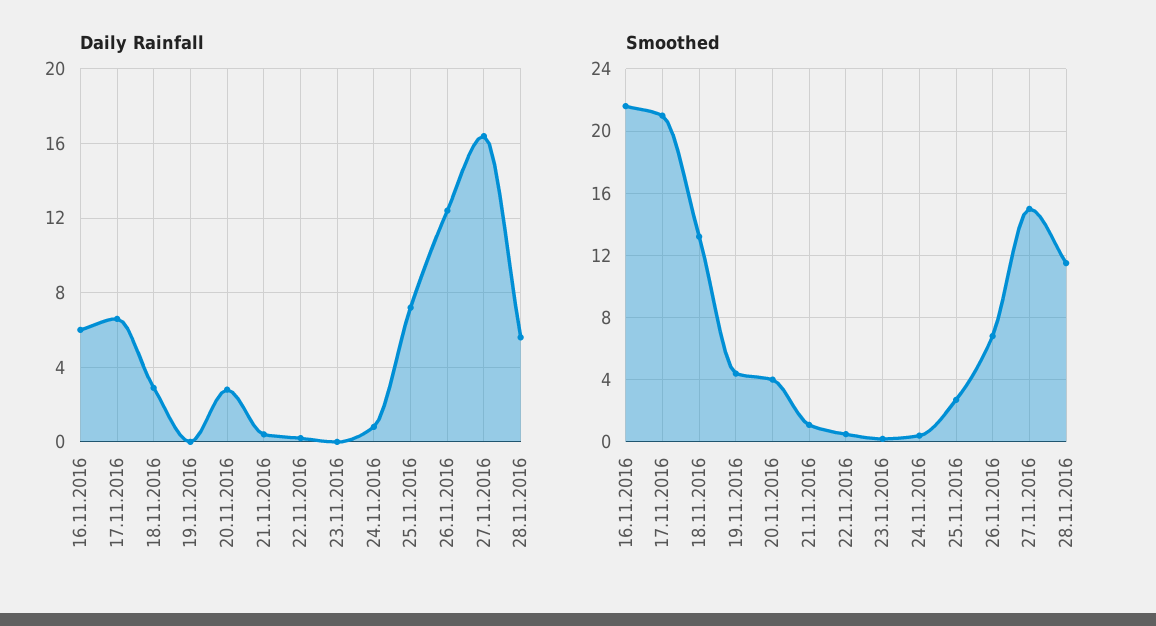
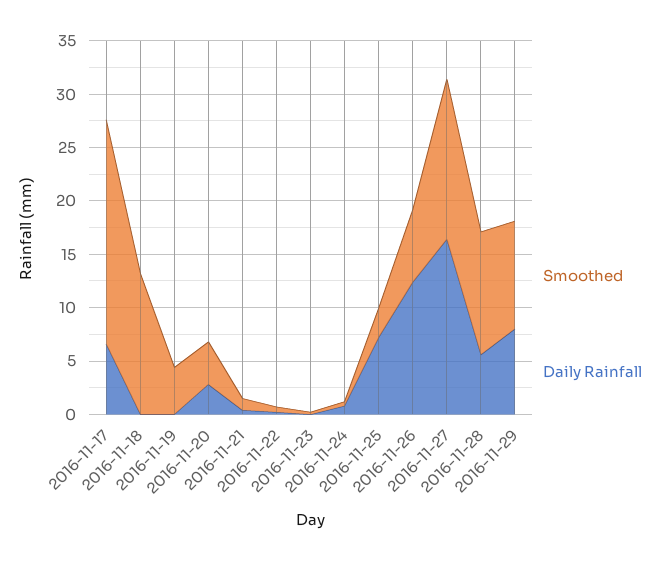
Daily Rainfall, 16.11.2016: 6 -> none
Daily Rainfall, 18.11.2016: 3 -> 0
Smoothed, 16.11.2016: 21.5 -> none
Smoothed, 2016-11-29: none -> 10
Daily Rainfall, 2016-11-29: none -> 8

